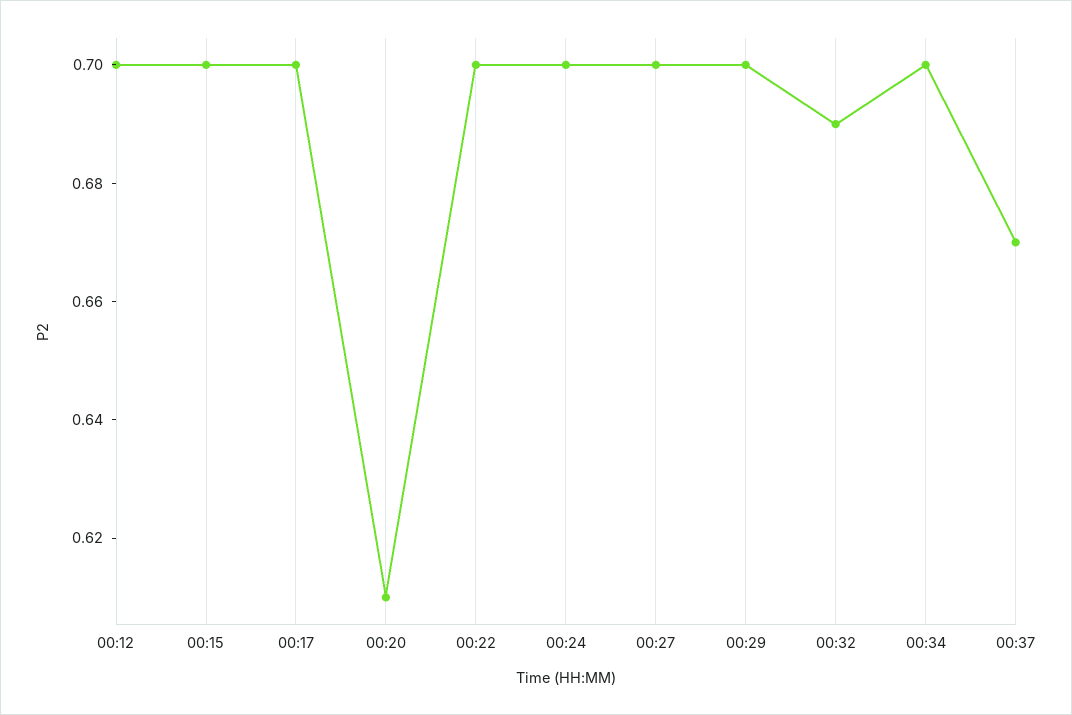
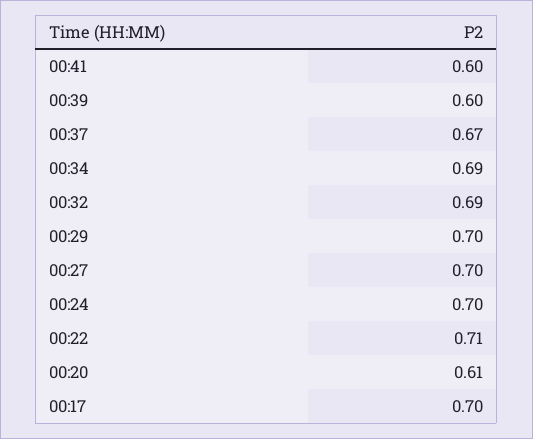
00:12: 0.7 -> none
00:15: 0.7 -> none
00:22: 0.7 -> 0.71
00:34: 0.7 -> 0.69
00:41: none -> 0.6
00:39: none -> 0.6

